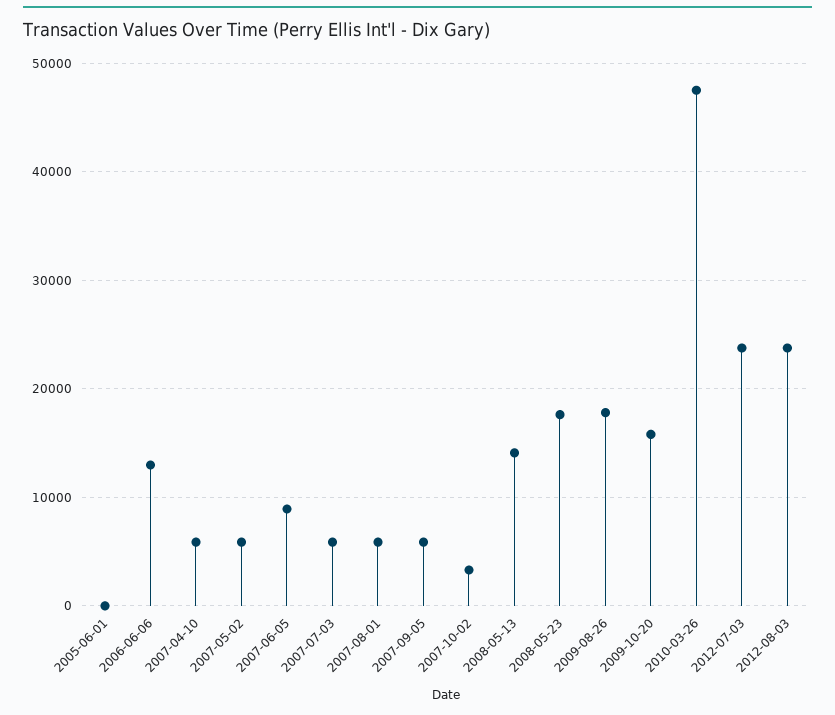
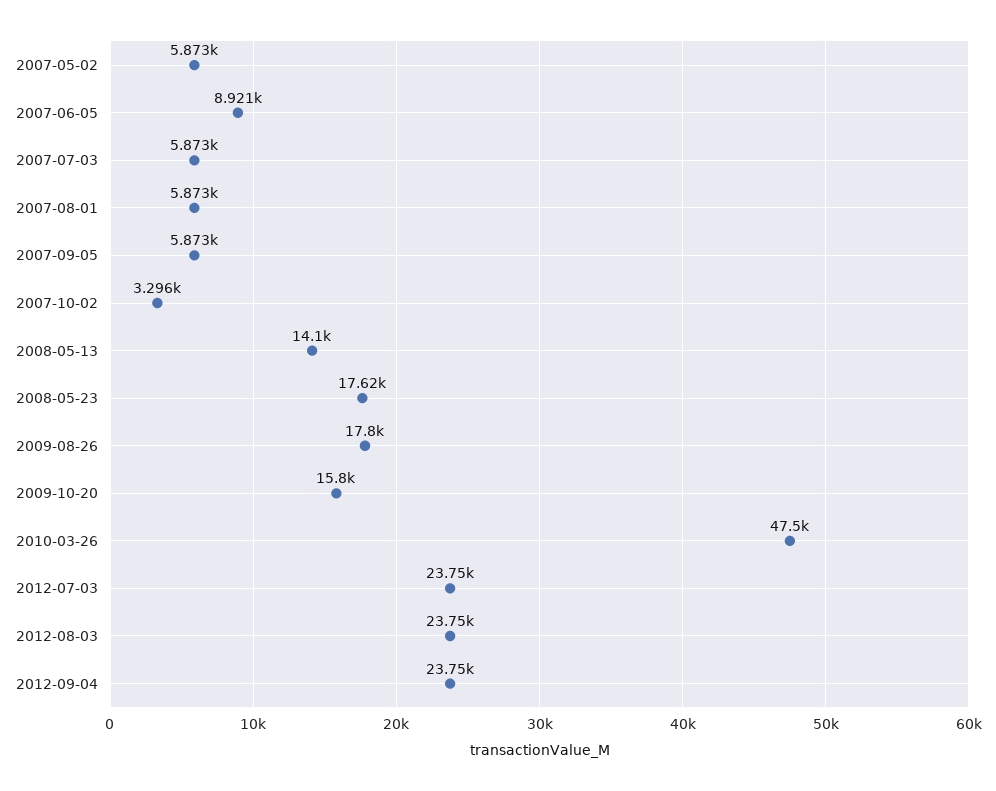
2005-06-01: 0 -> none
2006-06-06: 13000 -> none
2007-04-10: 6000 -> none
2012-09-04: none -> 23750

